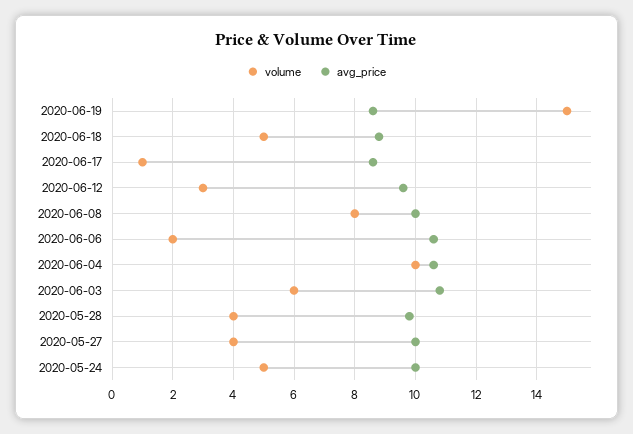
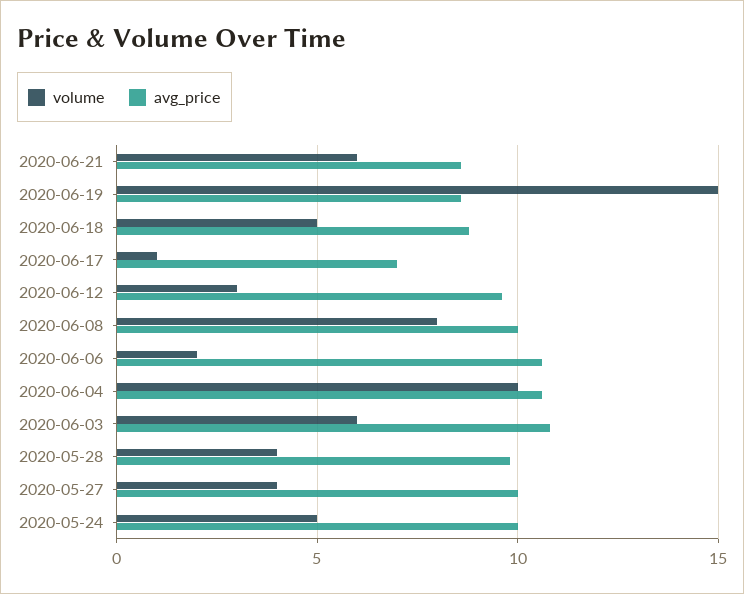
avg_price, 2020-06-17: 8.5 -> 7
volume, 2020-06-21: none -> 6
avg_price, 2020-06-21: none -> 8.5

